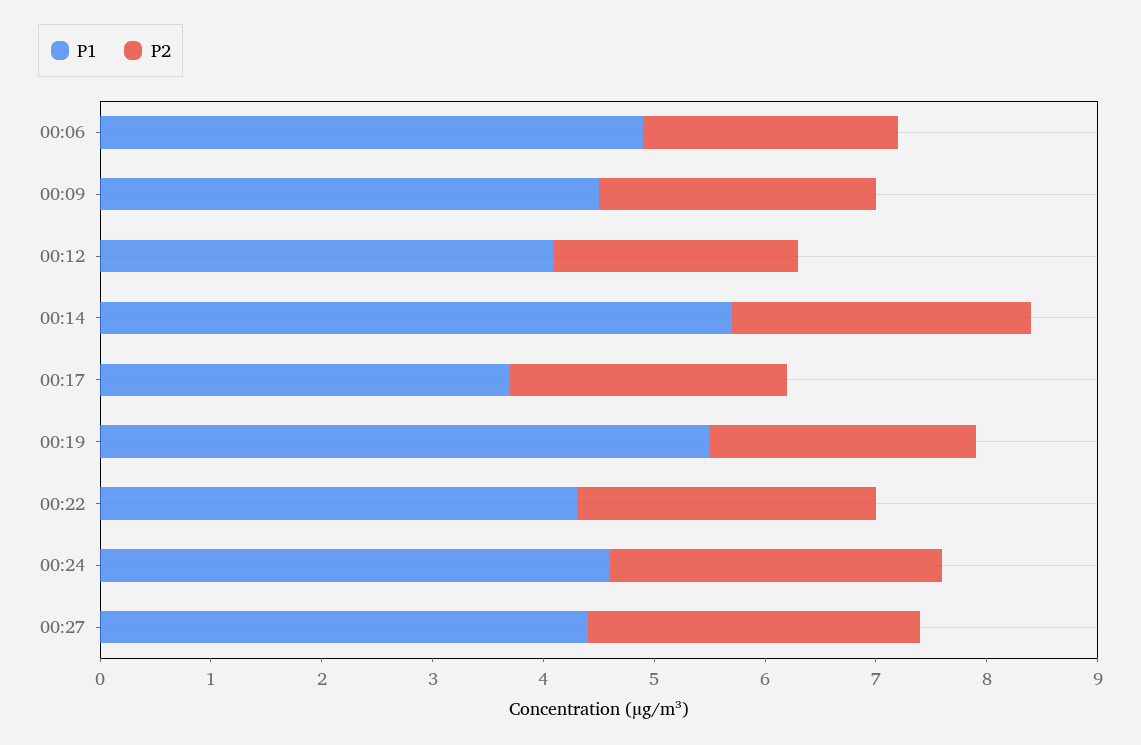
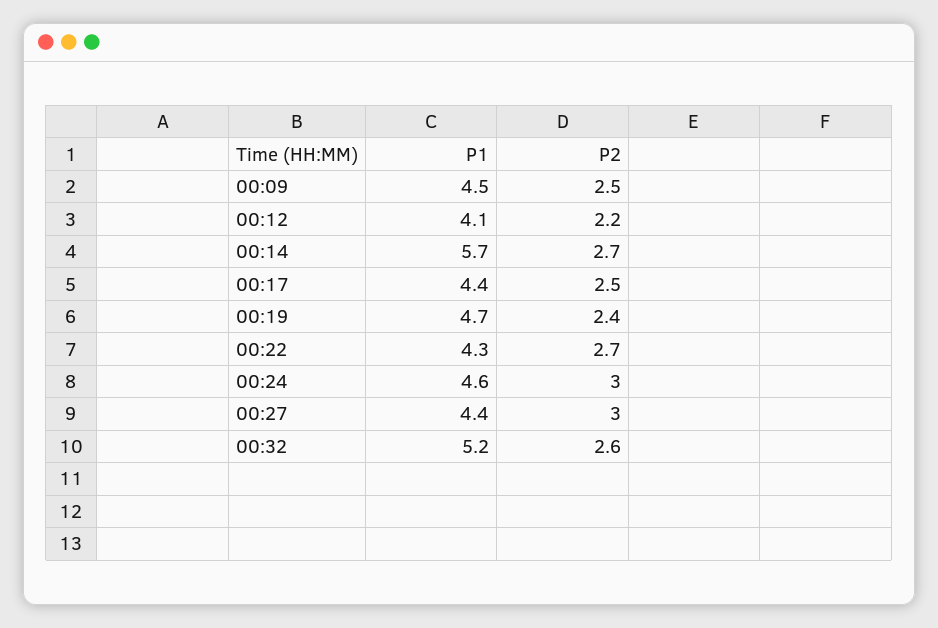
P1, 00:06: 4.9 -> none
P2, 00:06: 2.3 -> none
P1, 00:17: 3.7 -> 4.4
P1, 00:19: 5.5 -> 4.7
P1, 00:32: none -> 5.2
P2, 00:32: none -> 2.6

